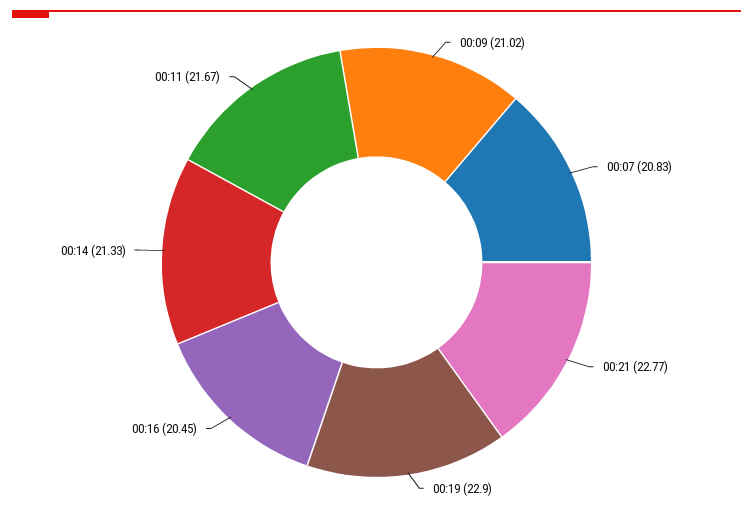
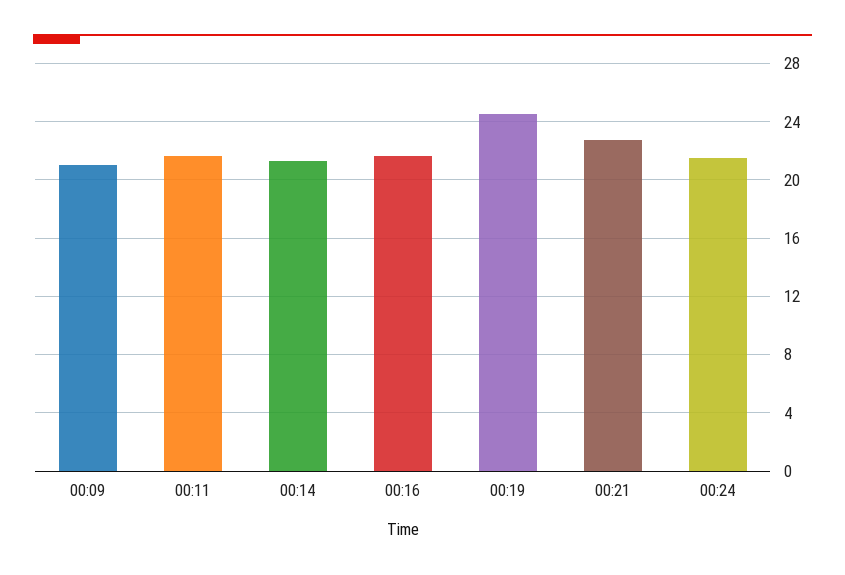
00:07: 20.83 -> none
00:19: 22.9 -> 24.5
00:16: 20.45 -> 21.5
00:24: none -> 21.5

